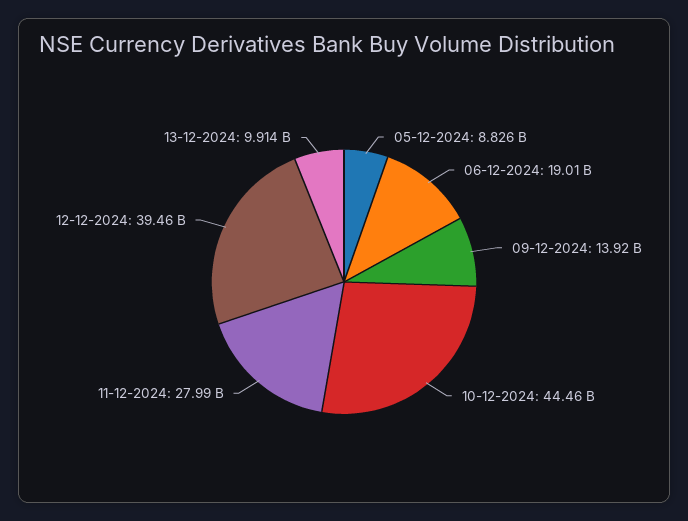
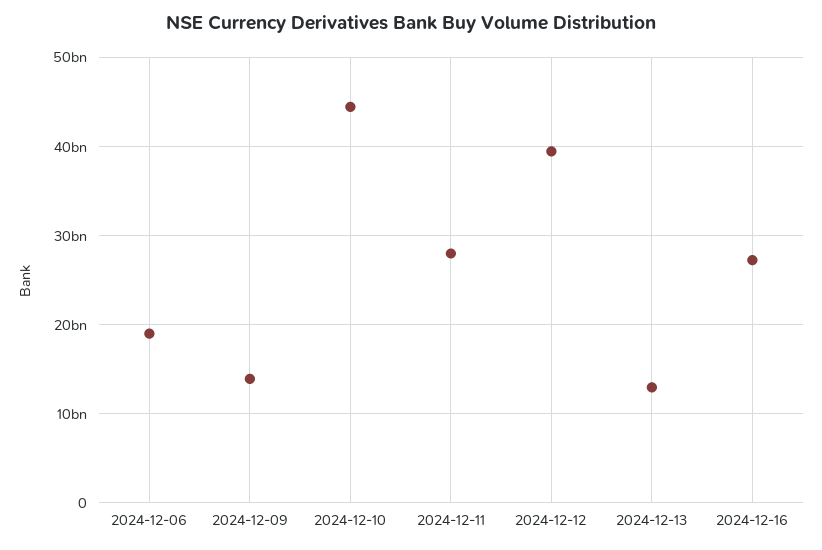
05-12-2024: 8826000000 -> none
13-12-2024: 9914000000 -> 13000000000
2024-12-16: none -> 27000000000

